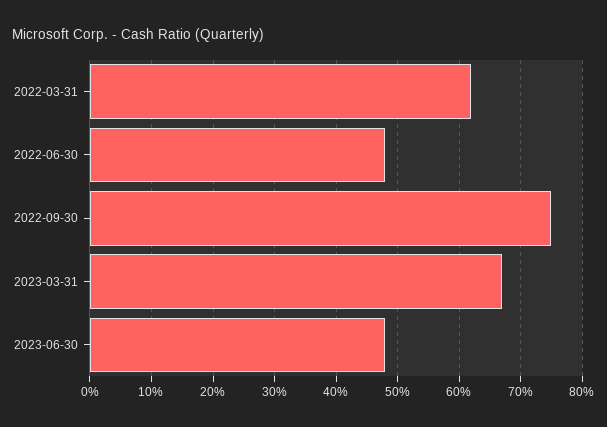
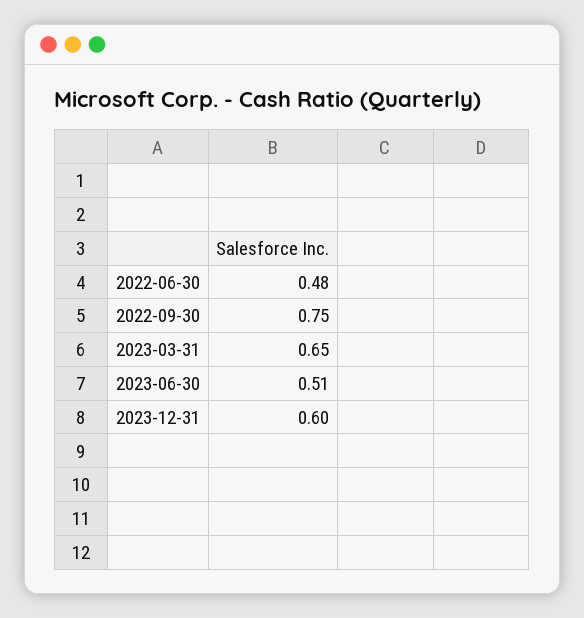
2022-03-31: 0.62 -> none
2023-03-31: 0.67 -> 0.65
2023-06-30: 0.48 -> 0.51
2023-12-31: none -> 0.6

